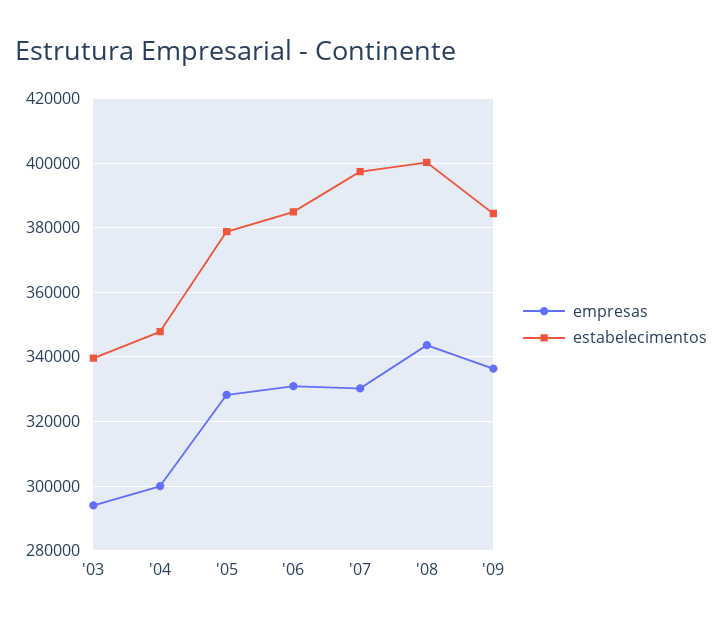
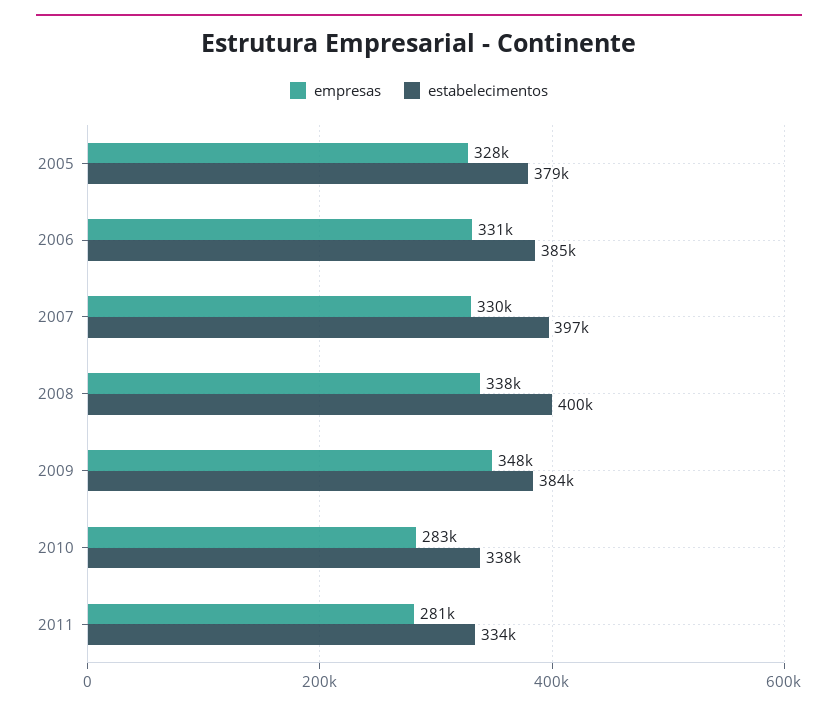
empresas, '03: 294000 -> none
estabelecimentos, '03: 340000 -> none
empresas, '04: 300000 -> none
estabelecimentos, '04: 348000 -> none
empresas, '08: 344000 -> 338000
empresas, '09: 336000 -> 348000
empresas, 2010: none -> 283000
estabelecimentos, 2010: none -> 338000
empresas, 2011: none -> 281000
estabelecimentos, 2011: none -> 334000

